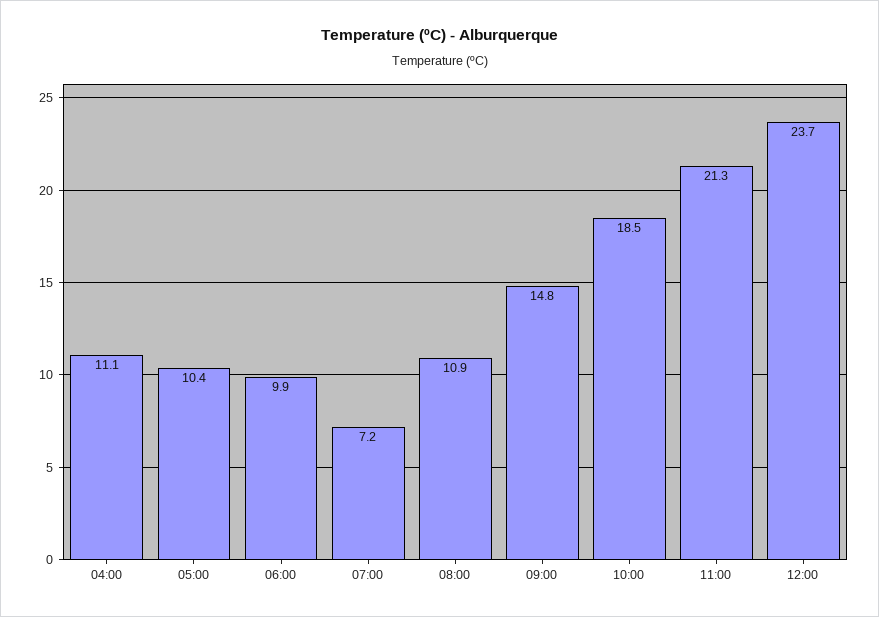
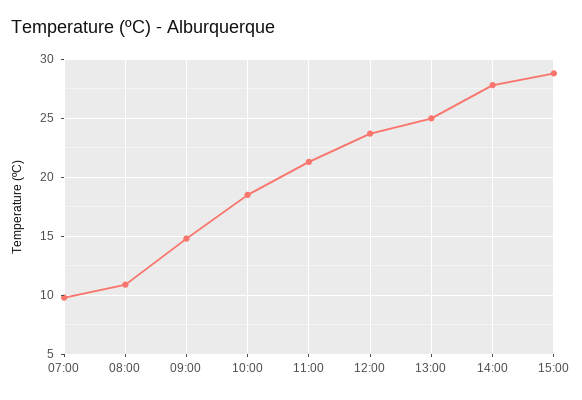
04:00: 11.1 -> none
05:00: 10.4 -> none
06:00: 9.9 -> none
07:00: 7.2 -> 10
13:00: none -> 25
14:00: none -> 28
15:00: none -> 29

